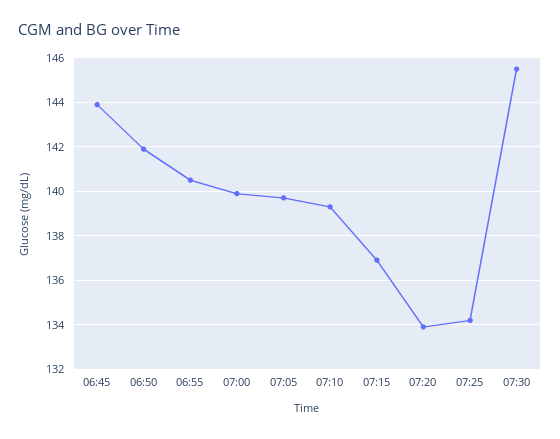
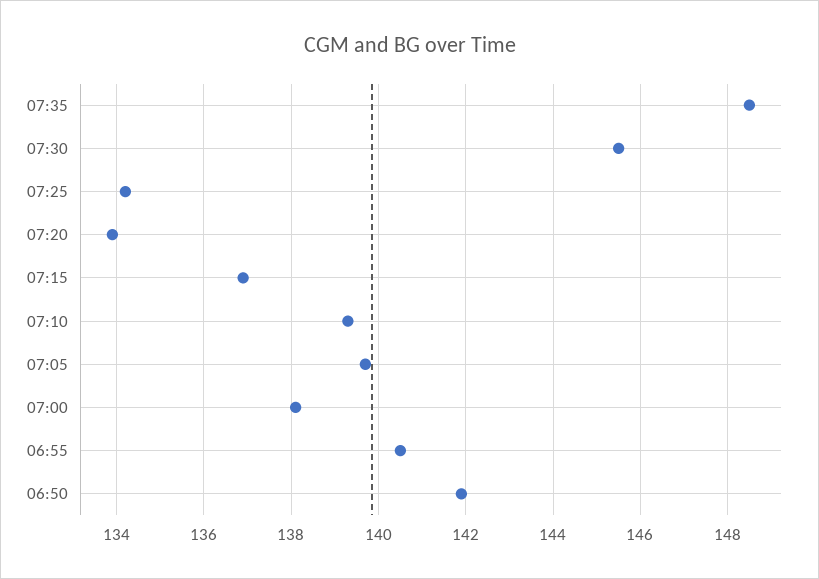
06:45: 144 -> none
07:00: 140 -> 138
07:35: none -> 148.5

